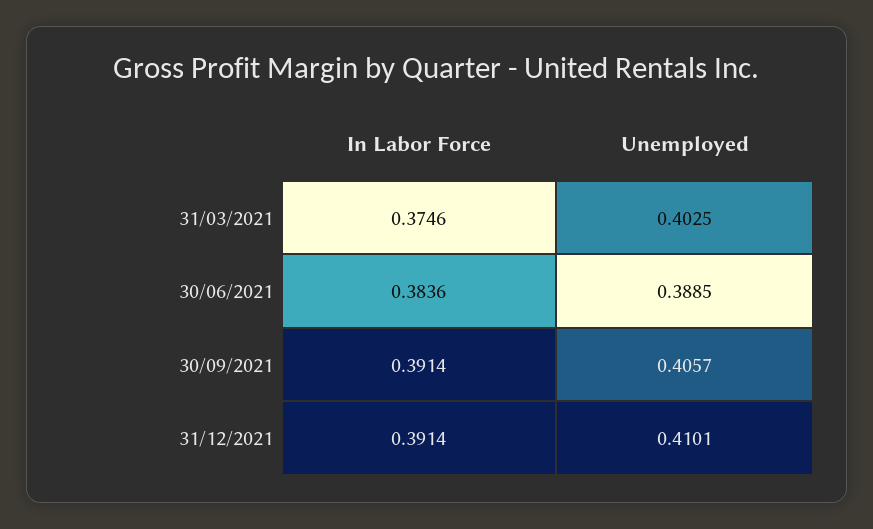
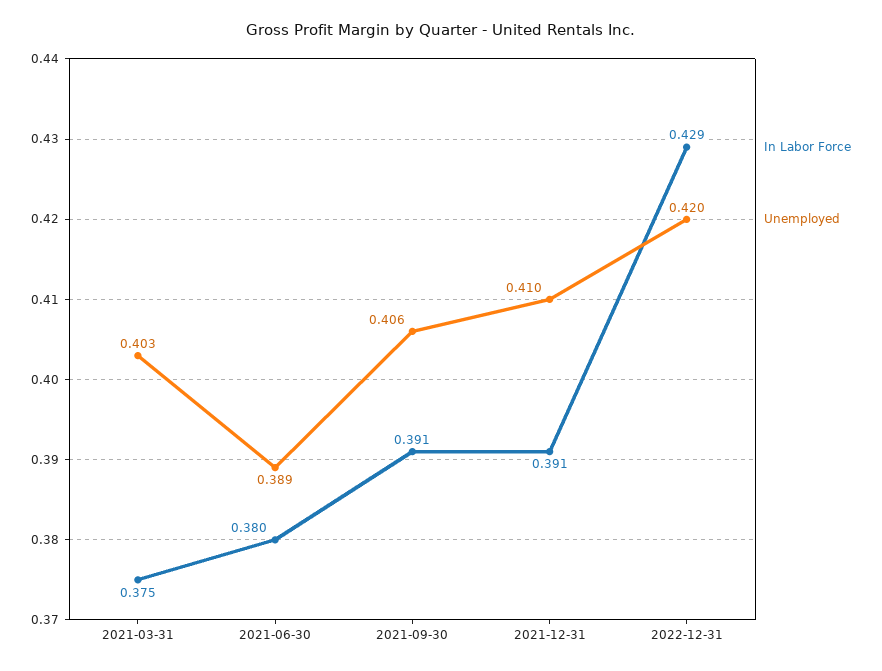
In Labor Force, 30/06/2021: 0.3836 -> 0.38
In Labor Force, 2022-12-31: none -> 0.429
Unemployed, 2022-12-31: none -> 0.42

